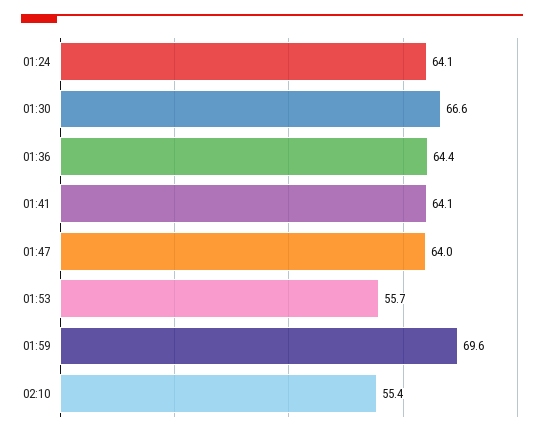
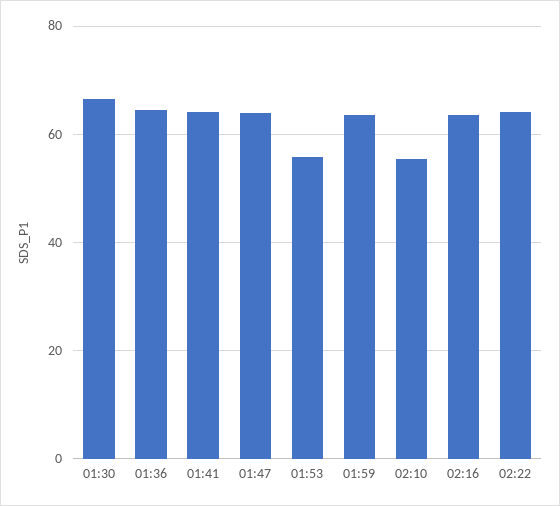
01:24: 64.1 -> none
01:59: 69.6 -> 64
02:16: none -> 64
02:22: none -> 64

